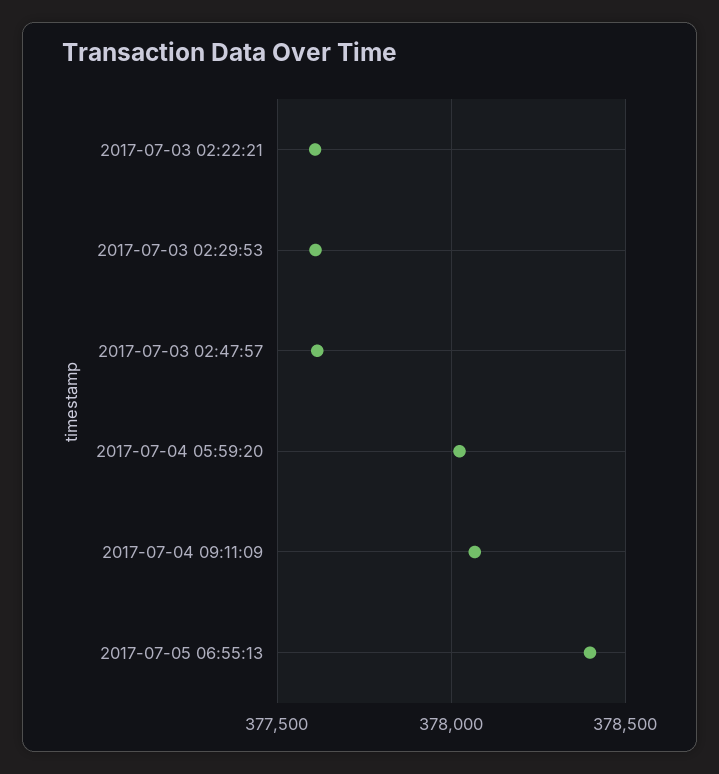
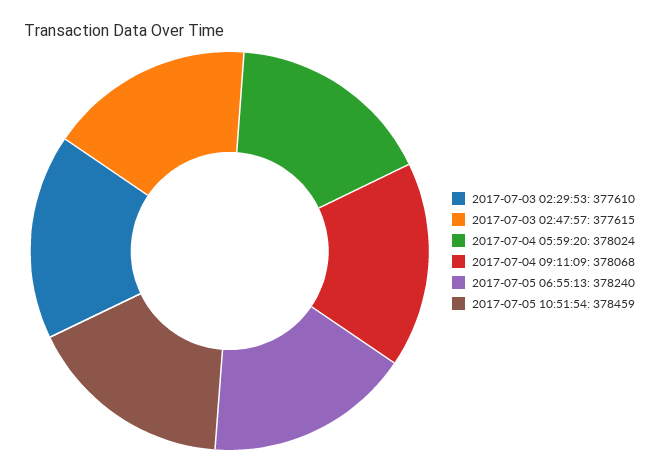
2017-07-03 02:22:21: 377600 -> none
2017-07-05 06:55:13: 378400 -> 378240
2017-07-05 10:51:54: none -> 378459

